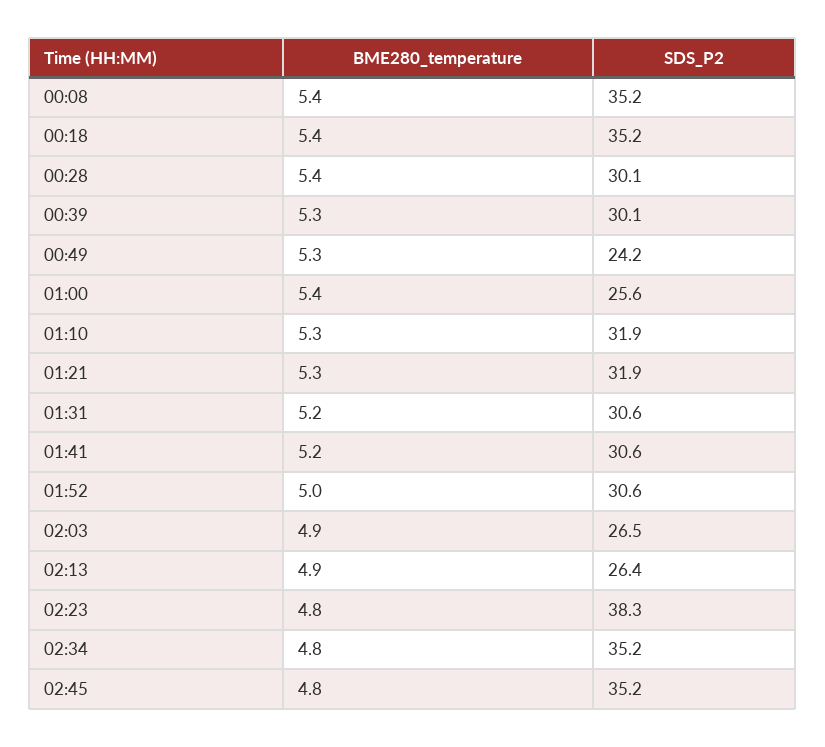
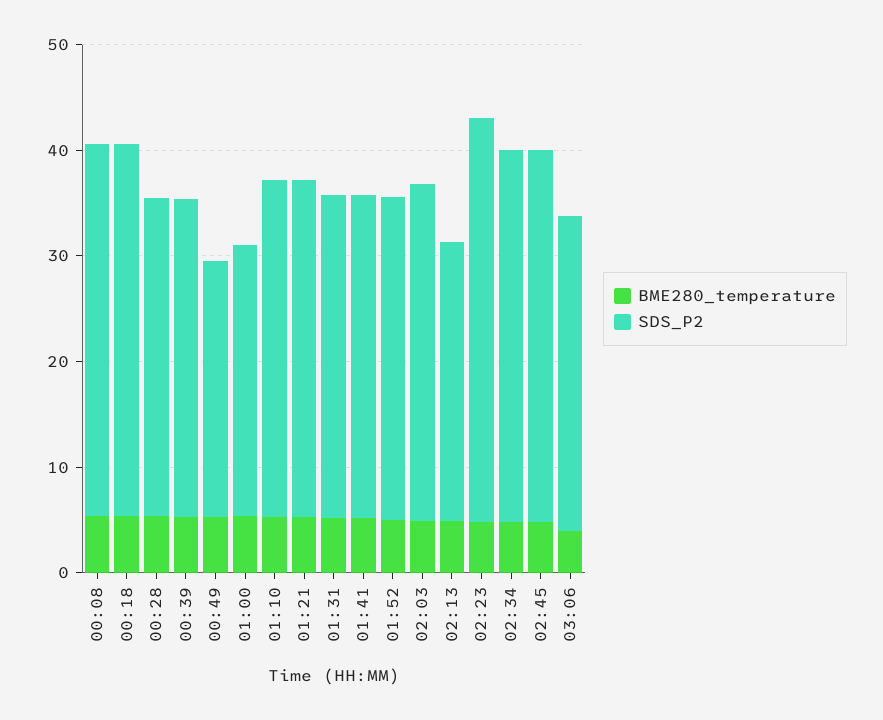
SDS_P2, 02:03: 26.5 -> 32
BME280_temperature, 03:06: none -> 4
SDS_P2, 03:06: none -> 30

